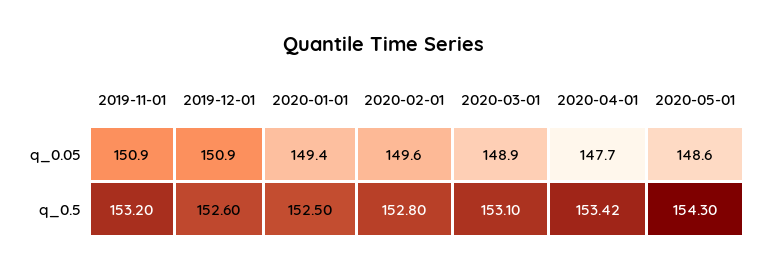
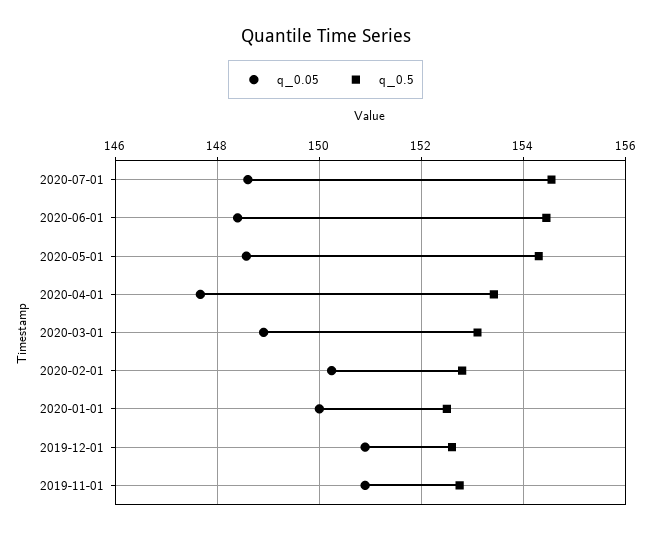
q_0.05, 2020-01-01: 149.4 -> 150
q_0.05, 2020-02-01: 149.6 -> 150.2
q_0.5, 2019-11-01: 153.2 -> 152.8
q_0.05, 2020-07-01: none -> 148.6
q_0.5, 2020-07-01: none -> 154.6
q_0.05, 2020-06-01: none -> 148.4
q_0.5, 2020-06-01: none -> 154.4

